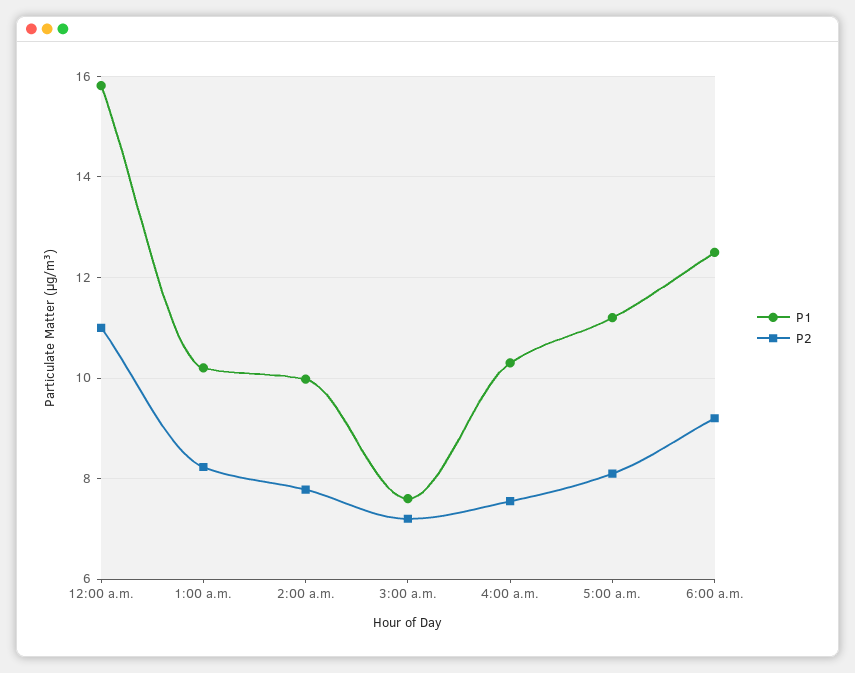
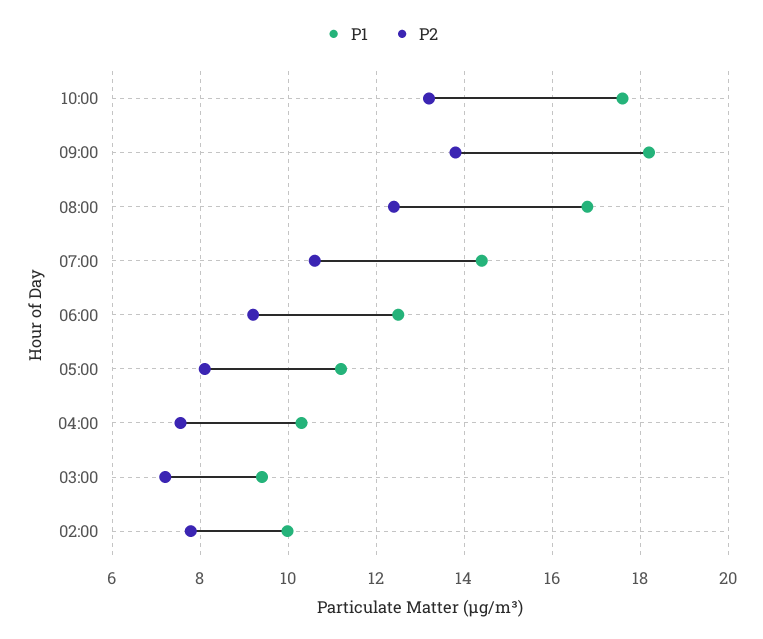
P1, 12:00 a.m.: 15.8 -> none
P2, 12:00 a.m.: 11 -> none
P1, 1:00 a.m.: 10.2 -> none
P2, 1:00 a.m.: 8.2 -> none
P1, 3:00 a.m.: 7.6 -> 9.4
P1, 10:00: none -> 17.6
P2, 10:00: none -> 13.2
P1, 09:00: none -> 18.2
P2, 09:00: none -> 13.8
P1, 08:00: none -> 16.8
P2, 08:00: none -> 12.4
P1, 07:00: none -> 14.4
P2, 07:00: none -> 10.6

